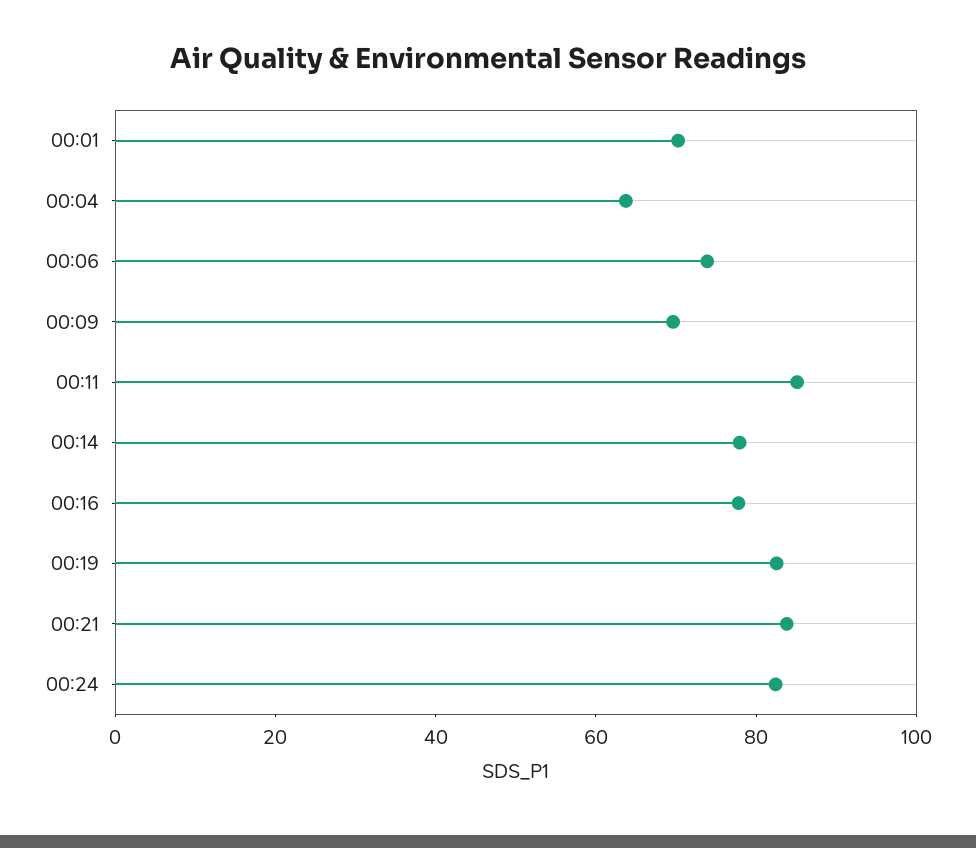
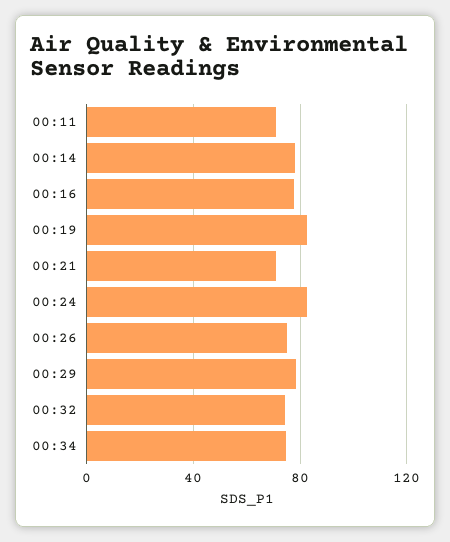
00:01: 70 -> none
00:04: 65 -> none
00:06: 75 -> none
00:09: 70 -> none
00:11: 85 -> 70
00:21: 85 -> 70
00:26: none -> 75
00:29: none -> 80
00:32: none -> 75
00:34: none -> 75

